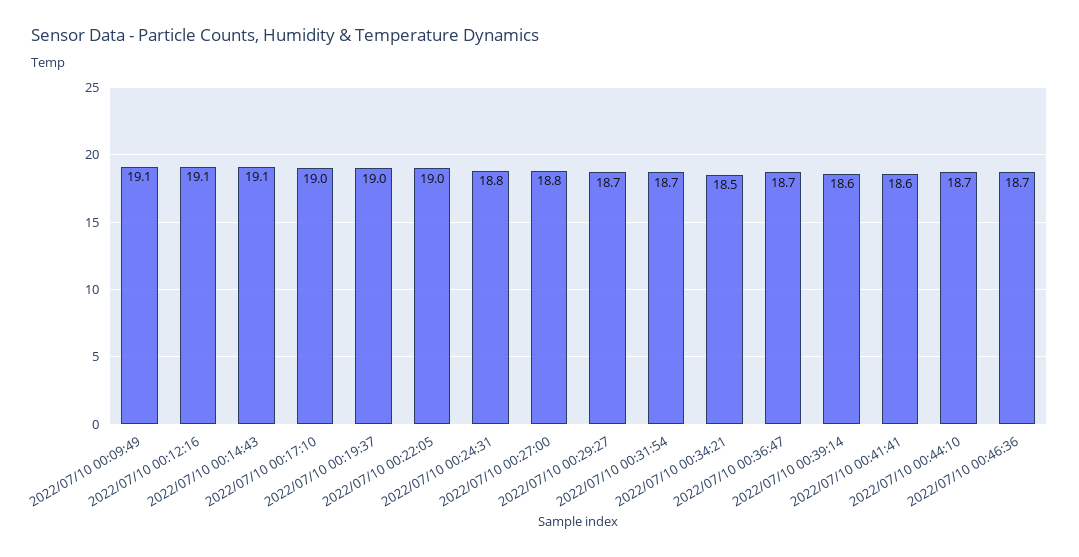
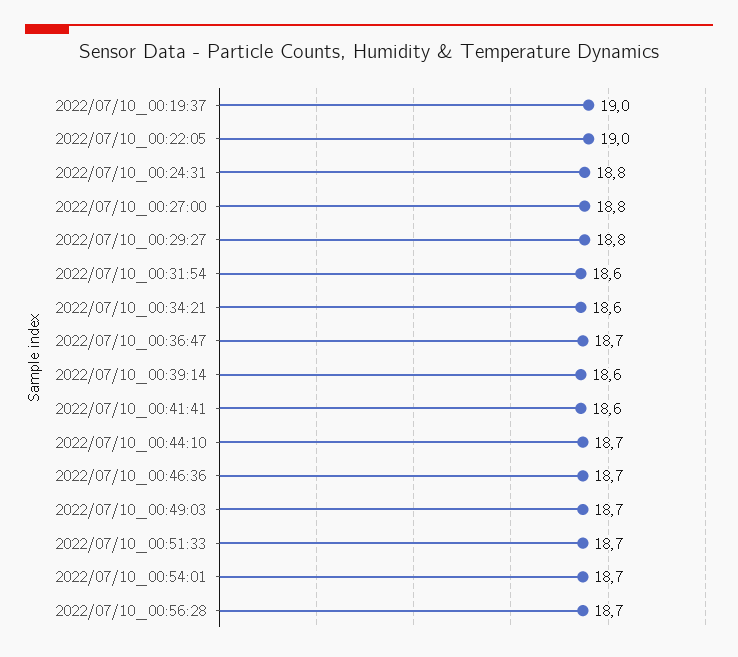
2022/07/10 00:09:49: 19.1 -> none
2022/07/10 00:12:16: 19.1 -> none
2022/07/10 00:14:43: 19.1 -> none
2022/07/10 00:17:10: 19 -> none
2022/07/10 00:29:27: 18.7 -> 18.8
2022/07/10 00:31:54: 18.7 -> 18.6
2022/07/10 00:34:21: 18.5 -> 18.6
2022/07/10_00:49:03: none -> 18.7
2022/07/10_00:51:33: none -> 18.7
2022/07/10_00:54:01: none -> 18.7
2022/07/10_00:56:28: none -> 18.7

